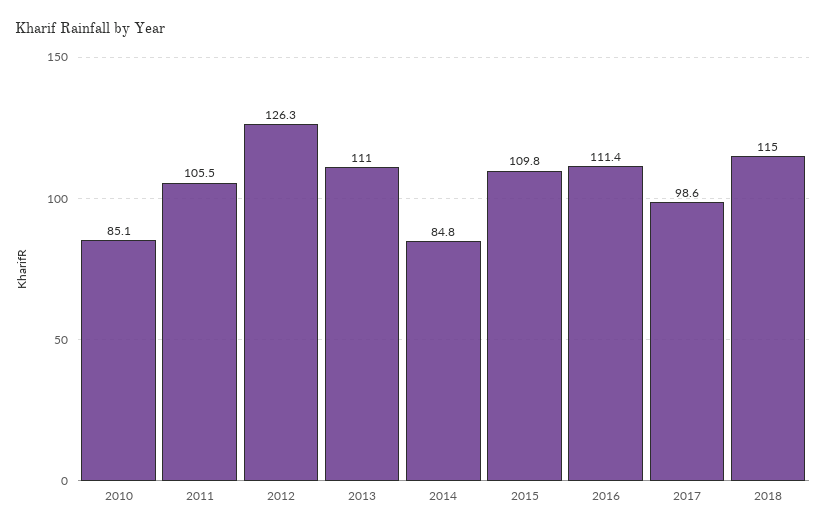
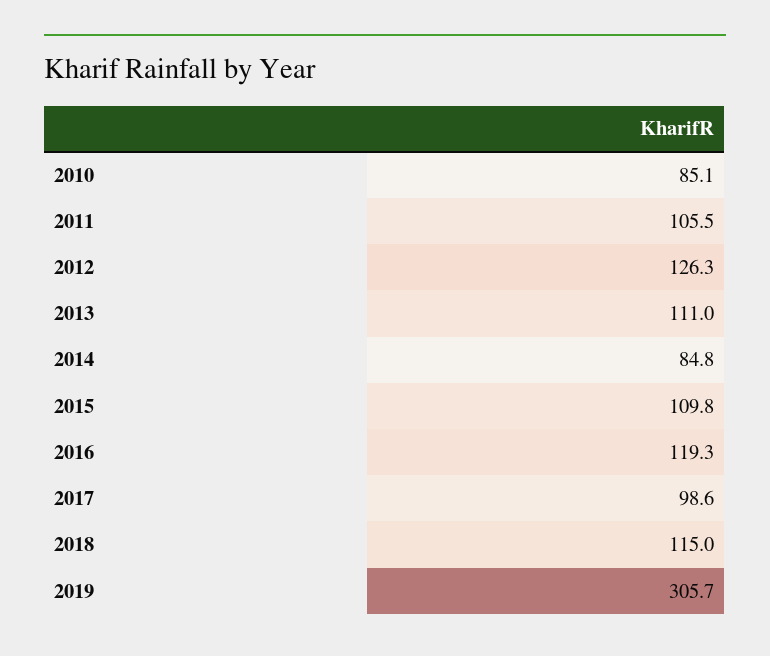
2016: 111.4 -> 119.3
2019: none -> 305.7

